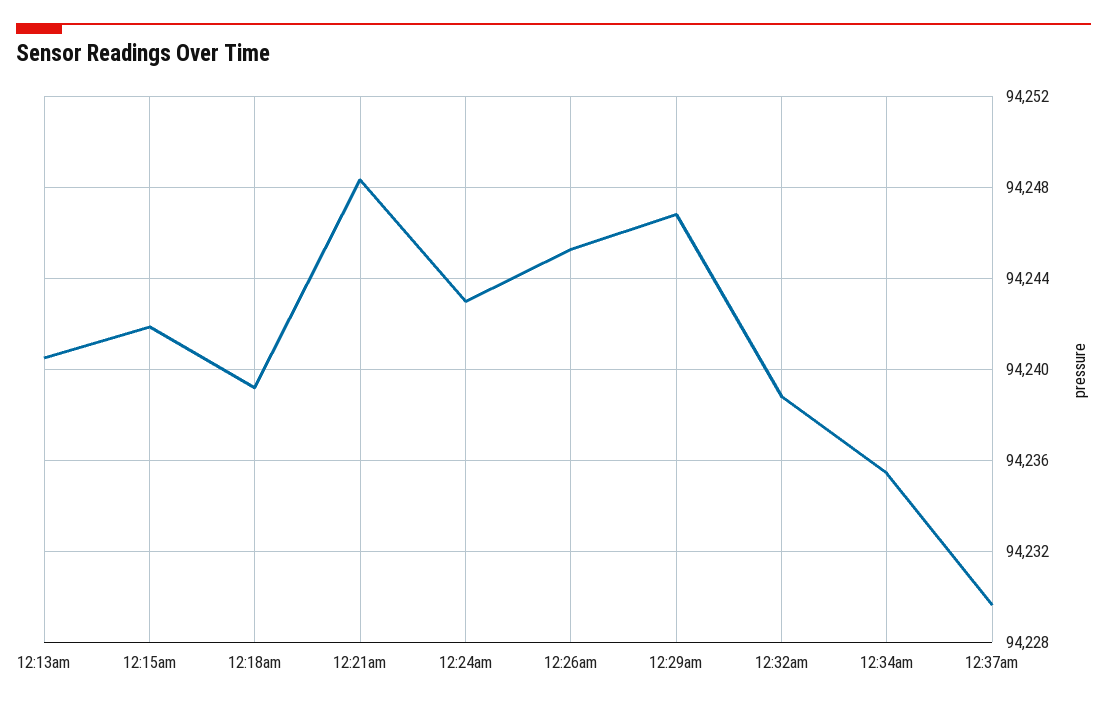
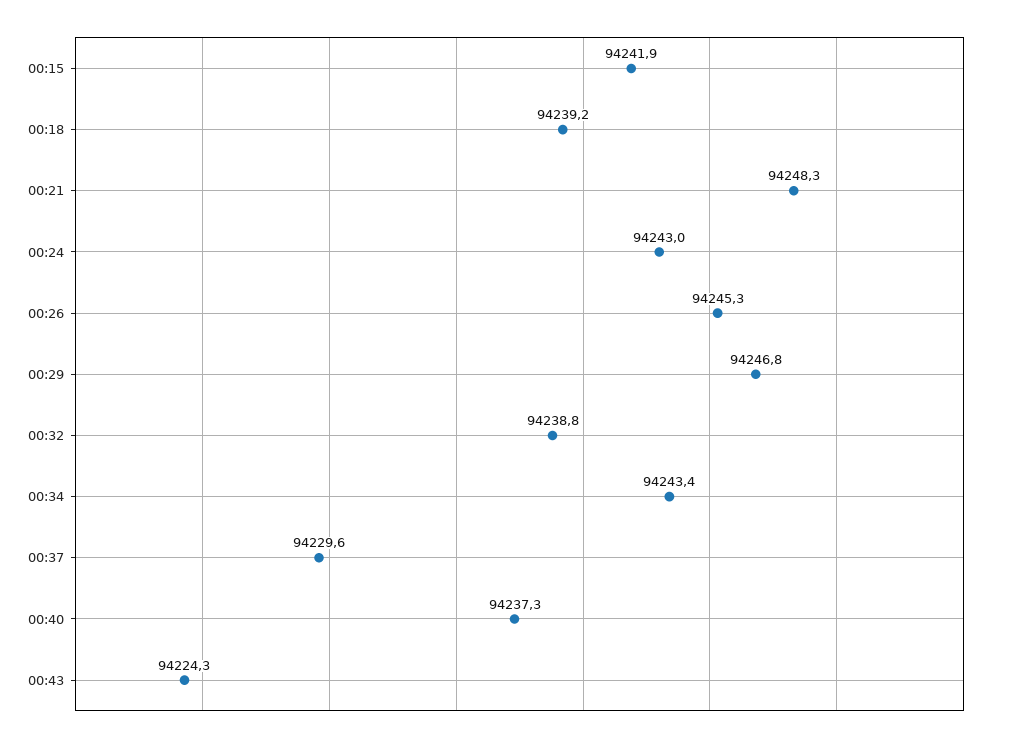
12:13am: 94240.5 -> none
12:34am: 94235.5 -> 94243.4
00:40: none -> 94237.3
00:43: none -> 94224.3

